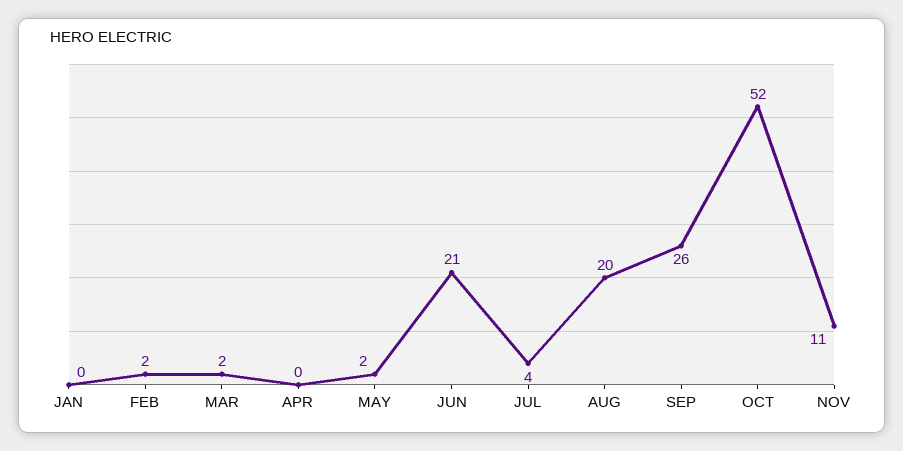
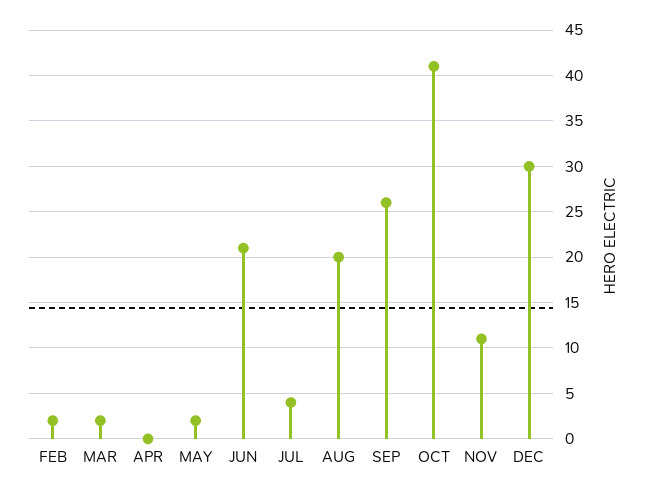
JAN: 0 -> none
OCT: 52 -> 41
DEC: none -> 30

